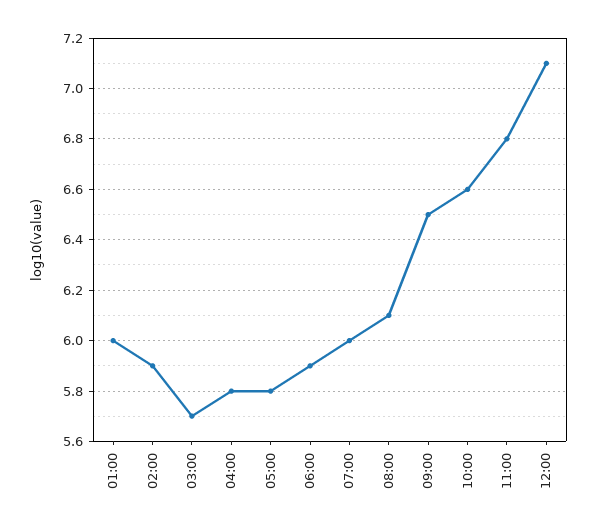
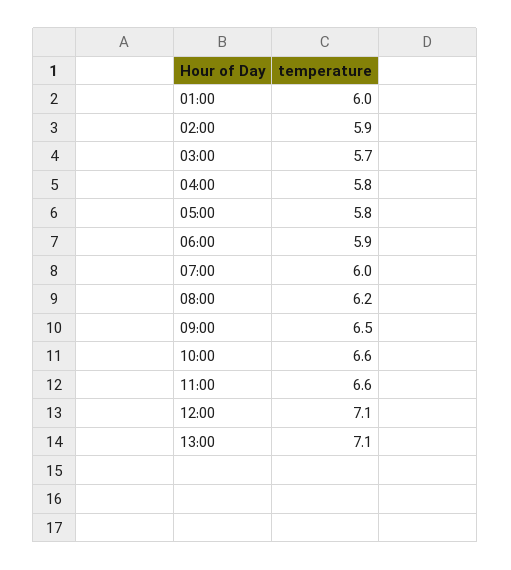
08:00: 6.1 -> 6.2
11:00: 6.8 -> 6.6
13:00: none -> 7.1

